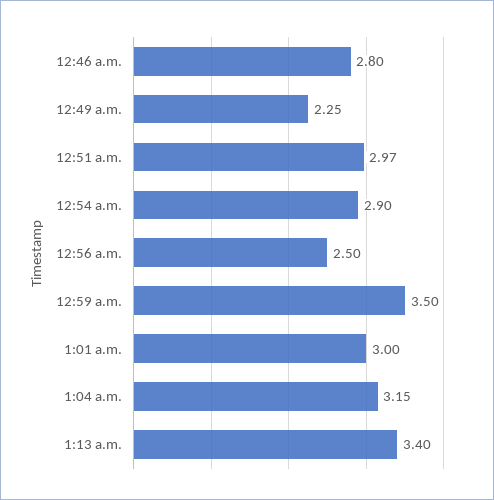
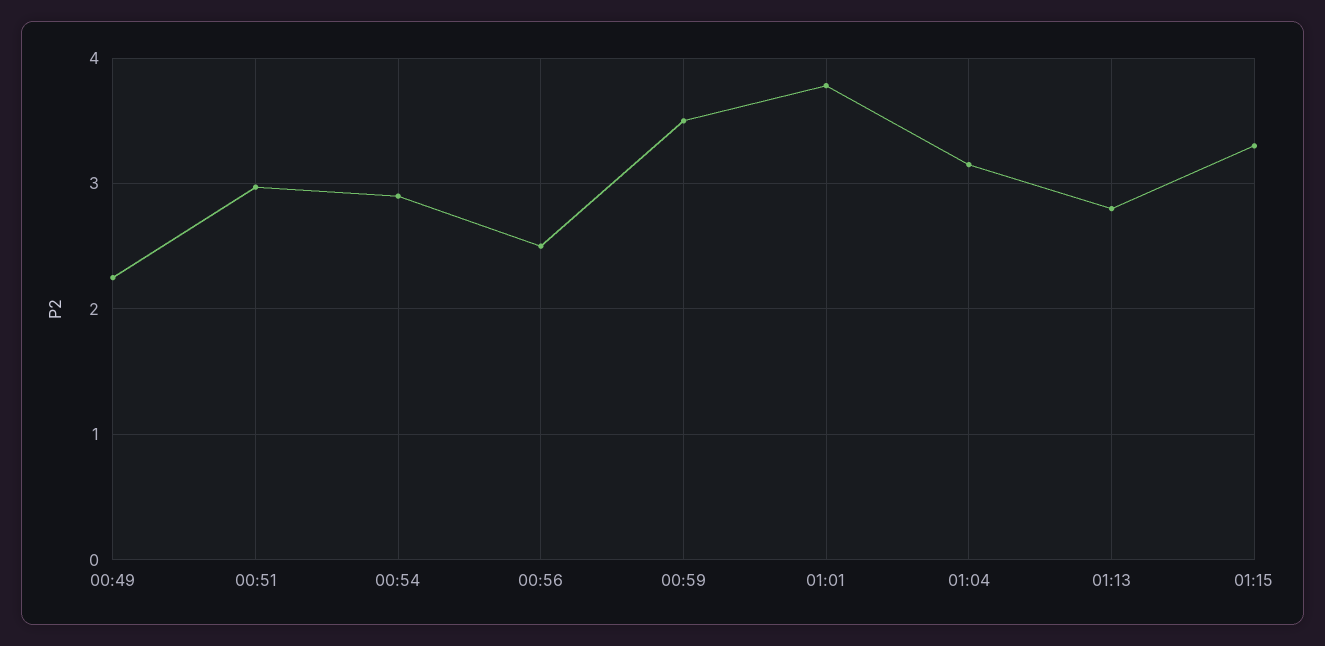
12:46 a.m.: 2.8 -> none
1:01 a.m.: 3 -> 3.8
1:13 a.m.: 3.4 -> 2.8
01:15: none -> 3.3

